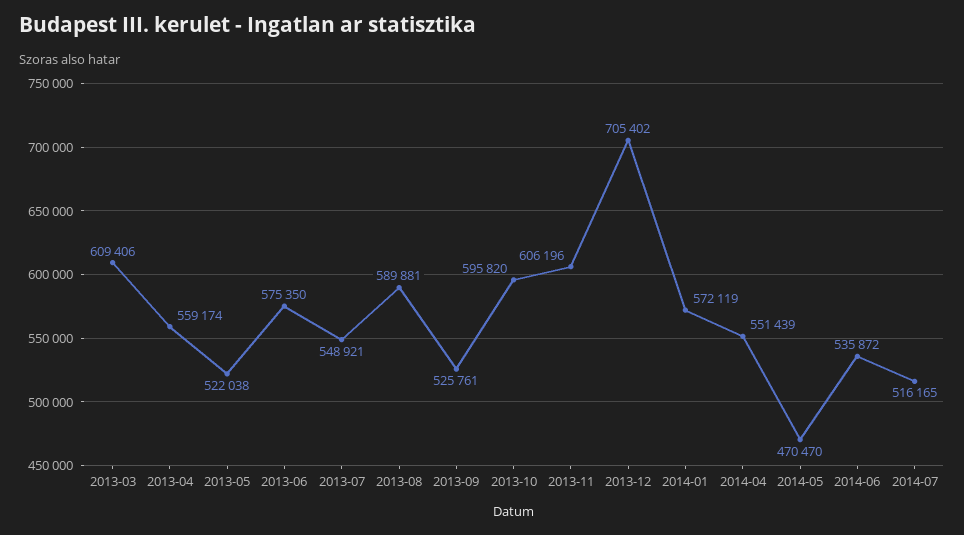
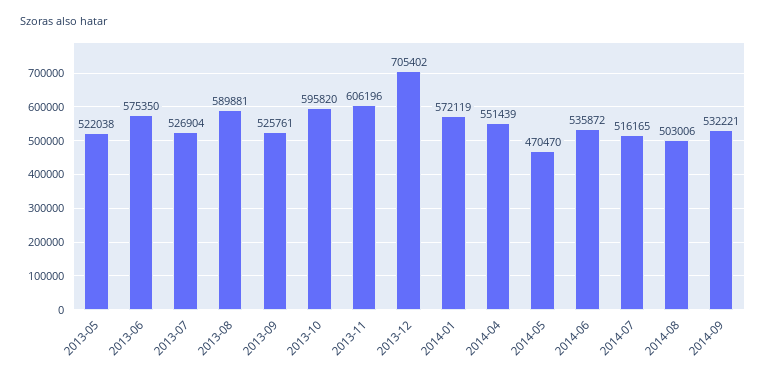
2013-03: 609406 -> none
2013-04: 559174 -> none
2013-07: 548921 -> 526904
2014-08: none -> 503006
2014-09: none -> 532221

